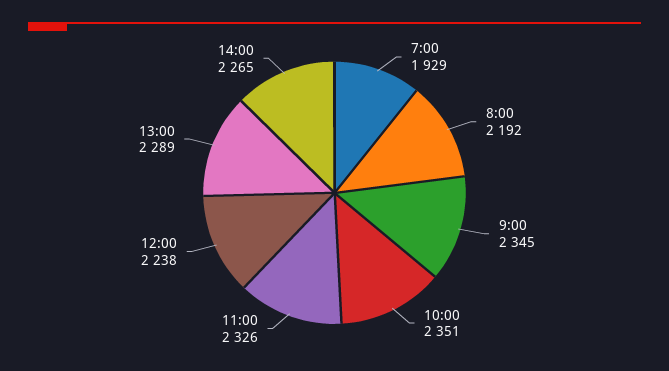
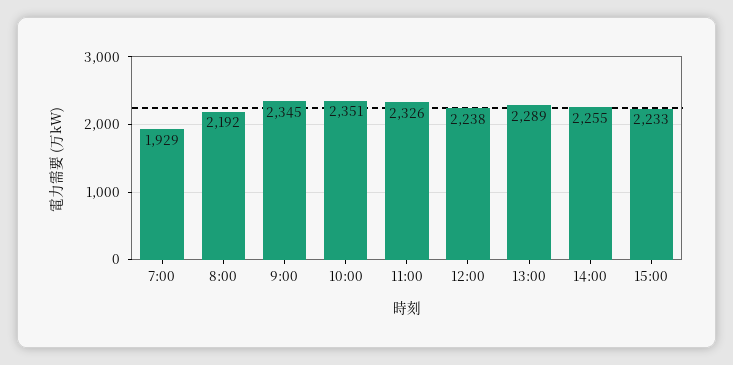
14:00: 2265 -> 2255
15:00: none -> 2233

